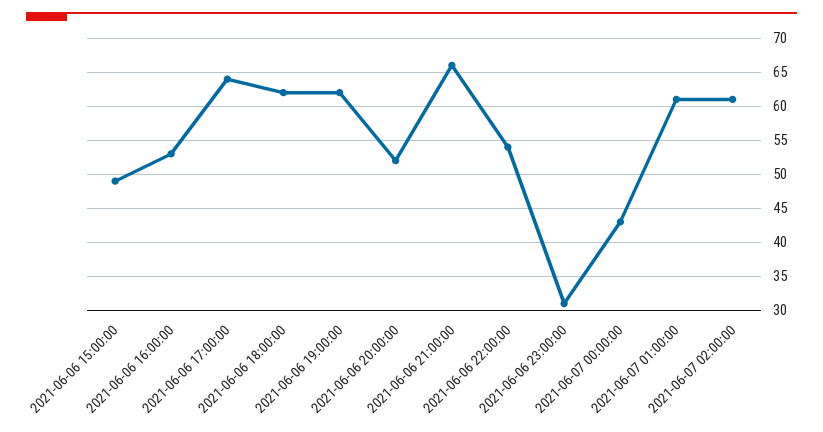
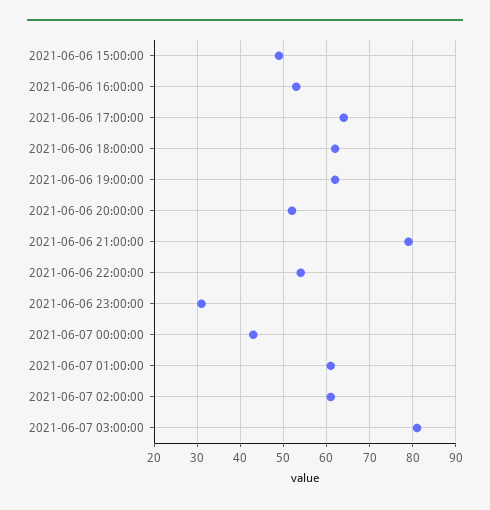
2021-06-06 21:00:00: 66 -> 80
2021-06-07 03:00:00: none -> 80

